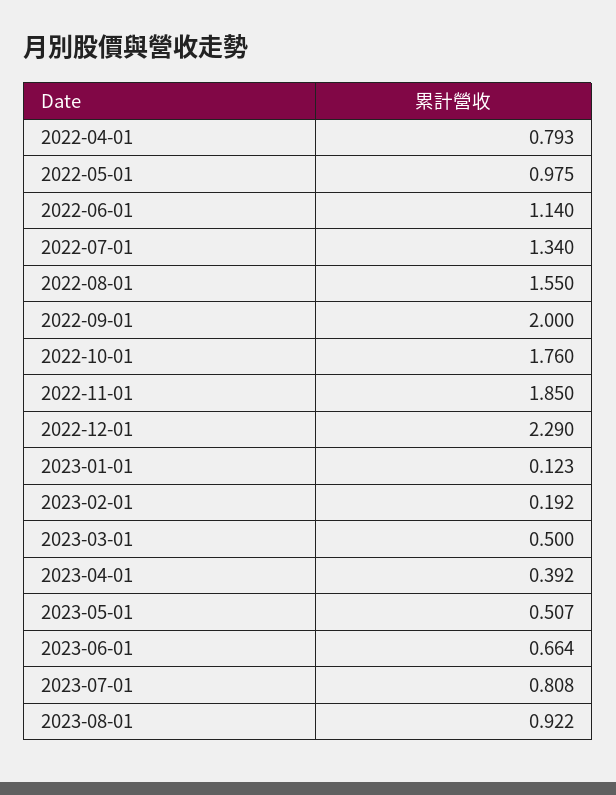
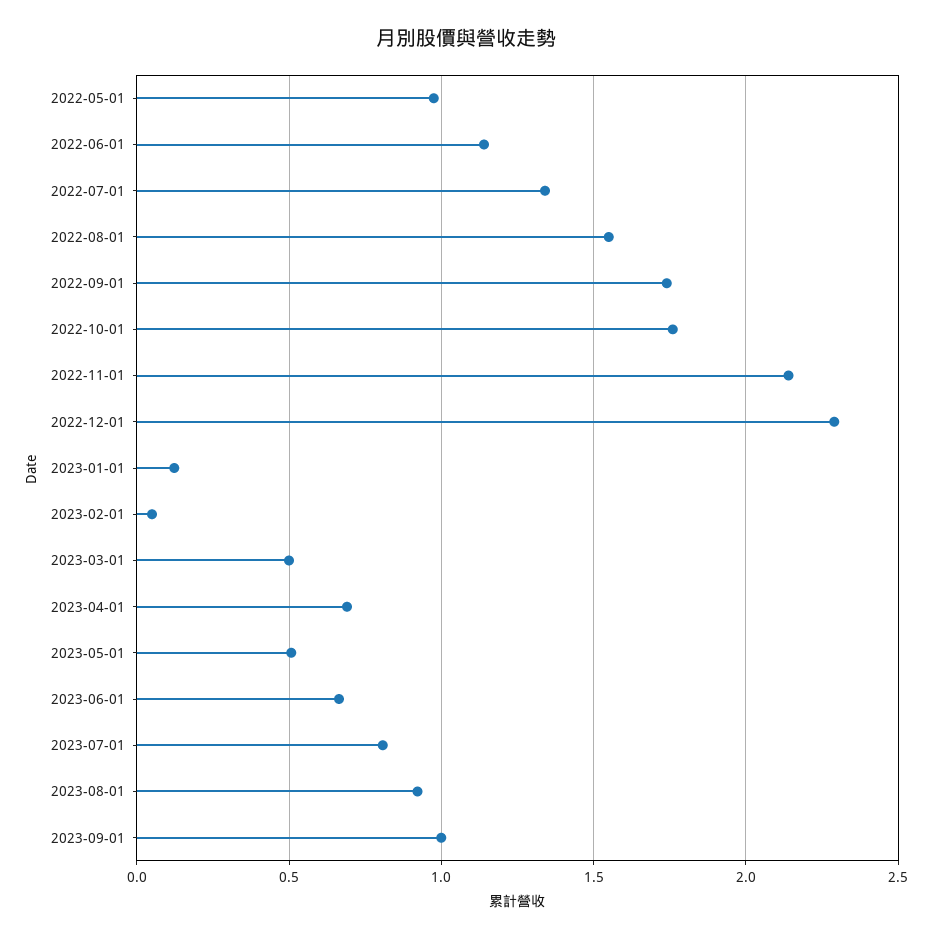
2022-04-01: 0.793 -> none
2022-09-01: 2 -> 1.75
2022-11-01: 1.85 -> 2.15
2023-02-01: 0.192 -> 0.05
2023-04-01: 0.392 -> 0.7
2023-09-01: none -> 1

